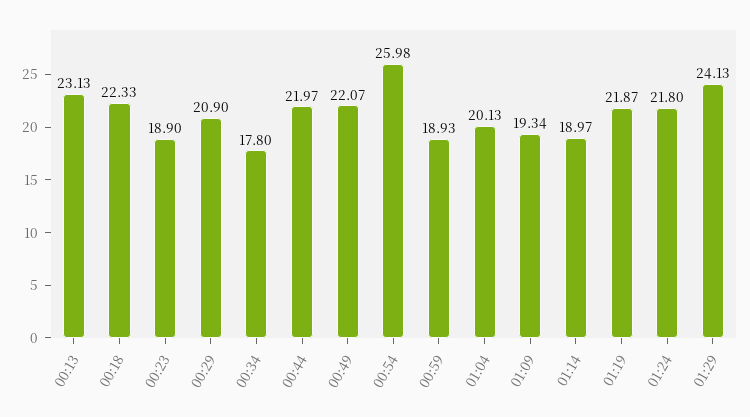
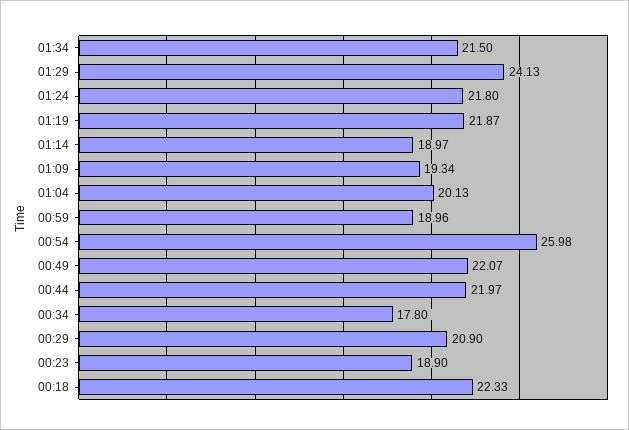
00:13: 23.13 -> none
00:59: 18.93 -> 18.96
01:34: none -> 21.5

